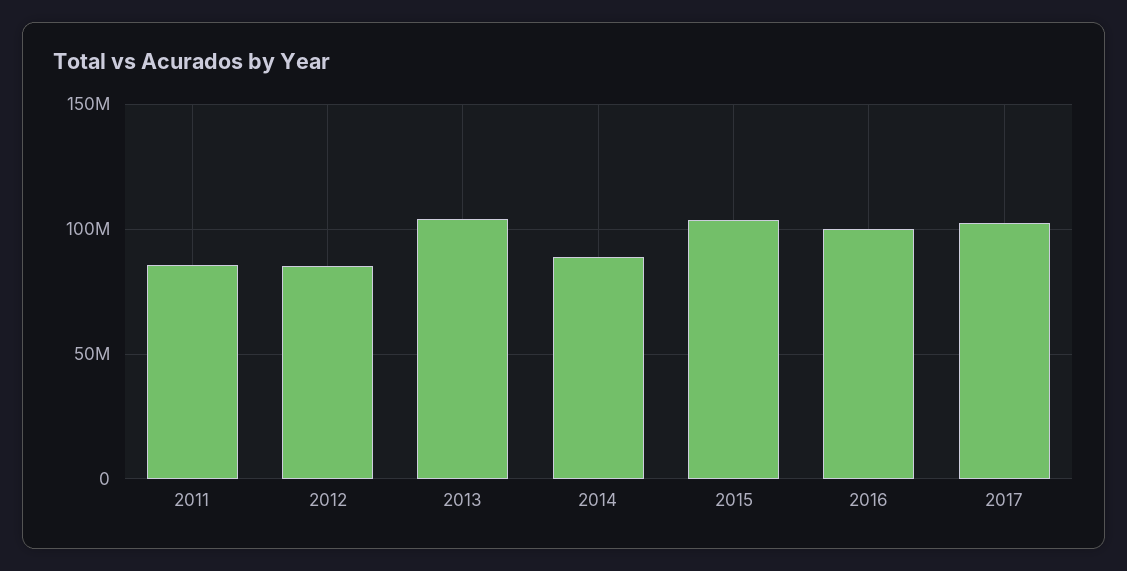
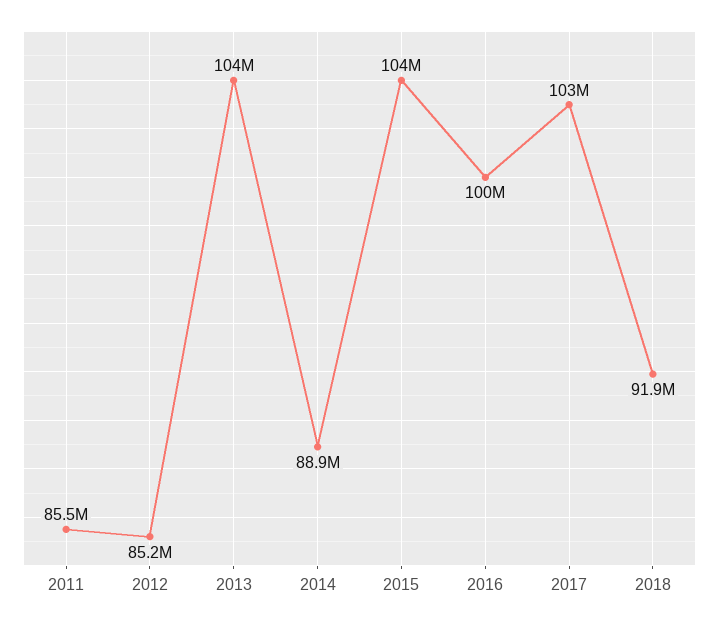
2018: none -> 91900000

